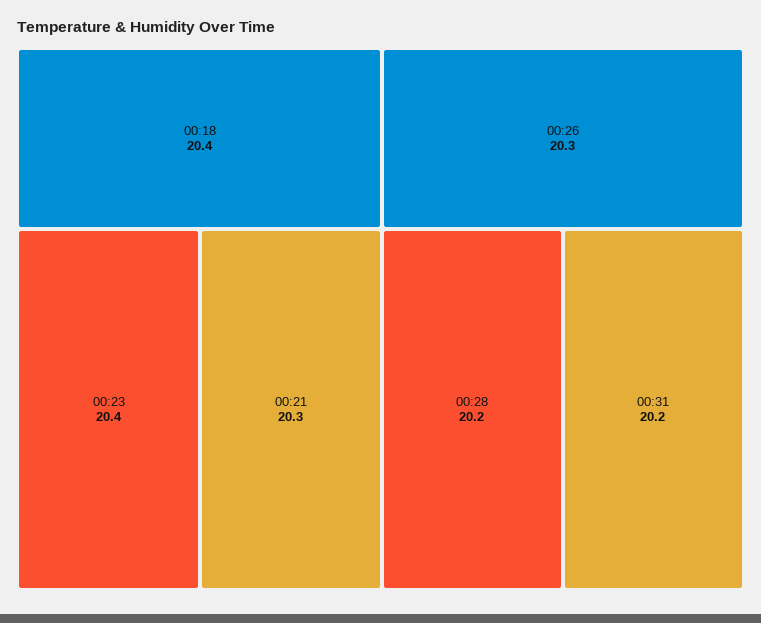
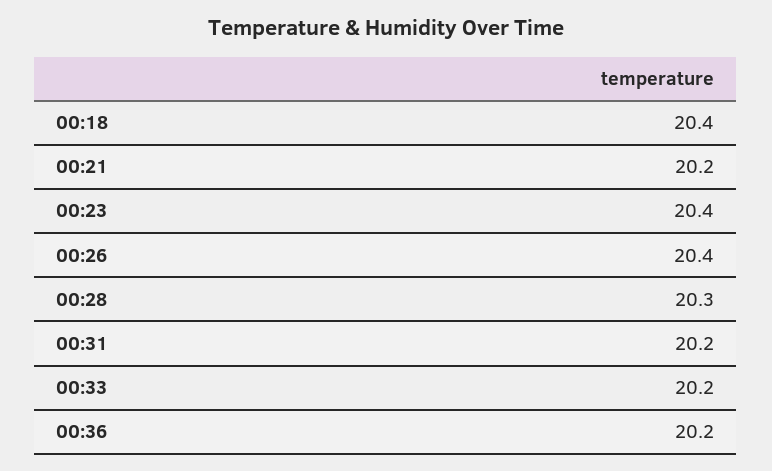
00:21: 20.3 -> 20.2
00:26: 20.3 -> 20.4
00:28: 20.2 -> 20.3
00:33: none -> 20.2
00:36: none -> 20.2

